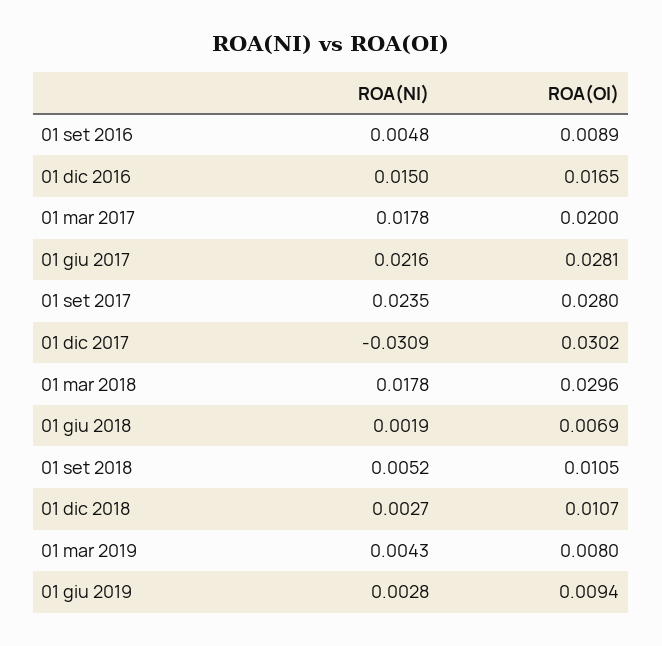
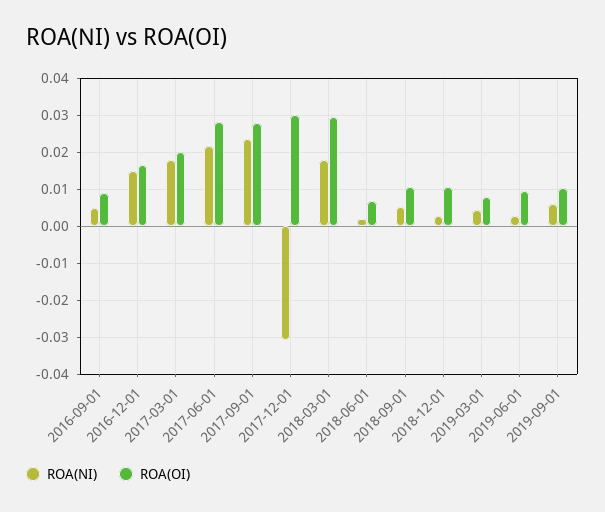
ROA(NI), 2019-09-01: none -> 0.006
ROA(OI), 2019-09-01: none -> 0.01

